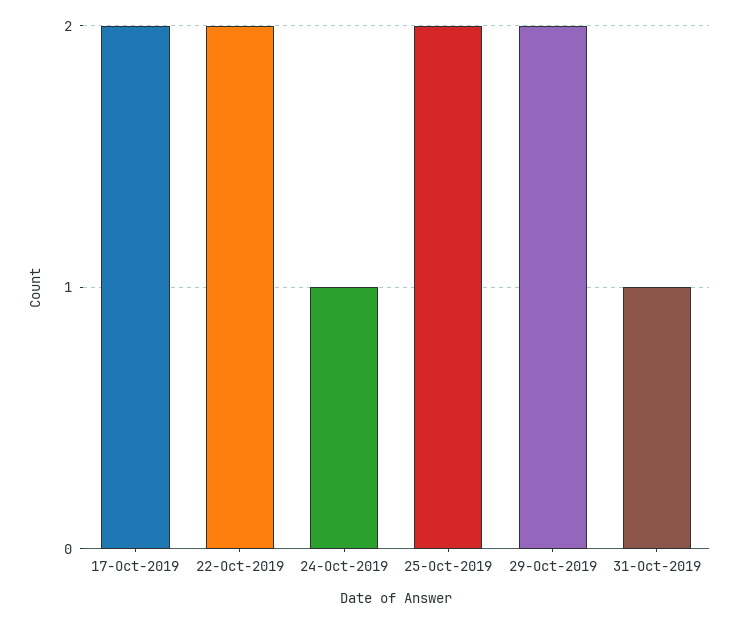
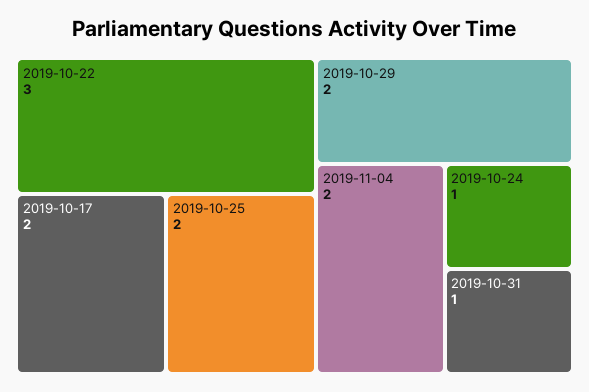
22-Oct-2019: 2 -> 3
2019-11-04: none -> 2

